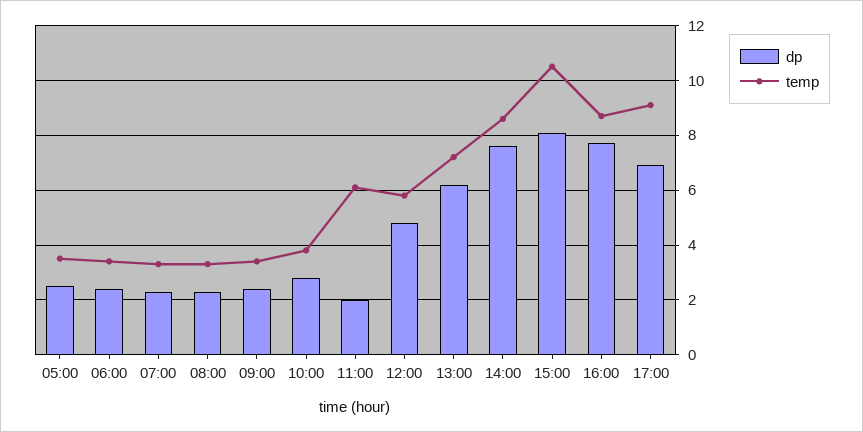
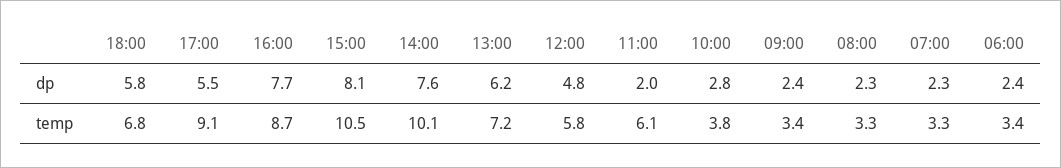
dp, 05:00: 2.5 -> none
temp, 05:00: 3.5 -> none
temp, 14:00: 8.5 -> 10.1
dp, 17:00: 7 -> 5.5
dp, 18:00: none -> 5.8
temp, 18:00: none -> 6.8

